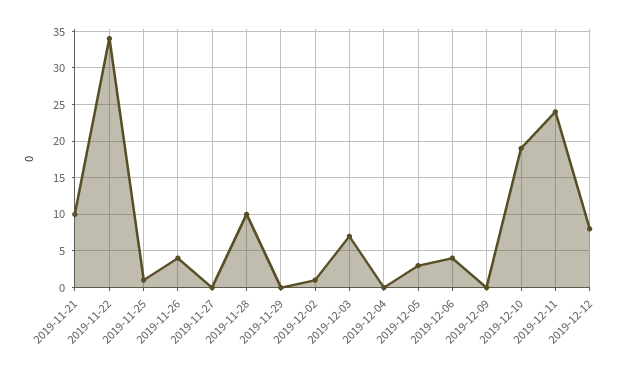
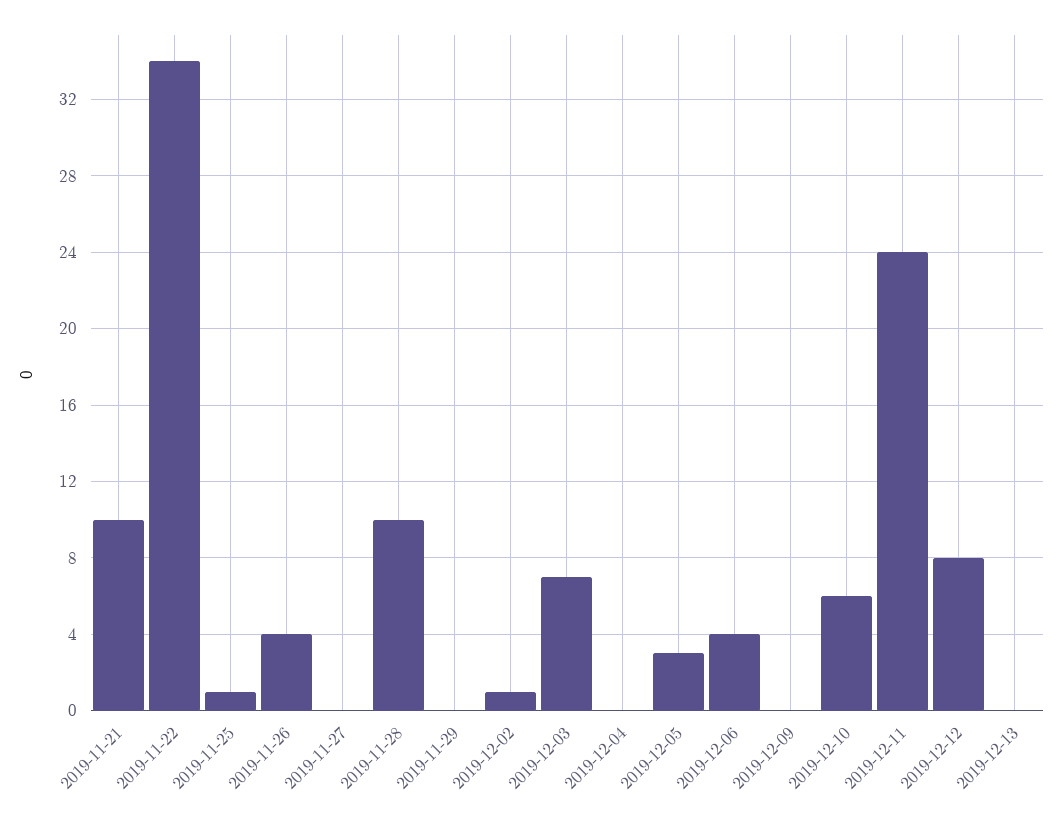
2019-12-10: 19 -> 6
2019-12-13: none -> 0

